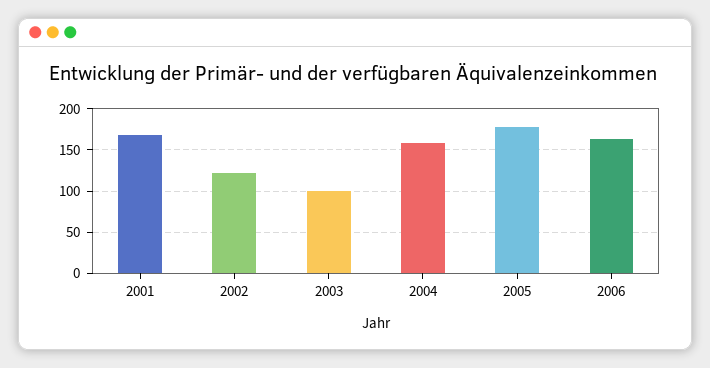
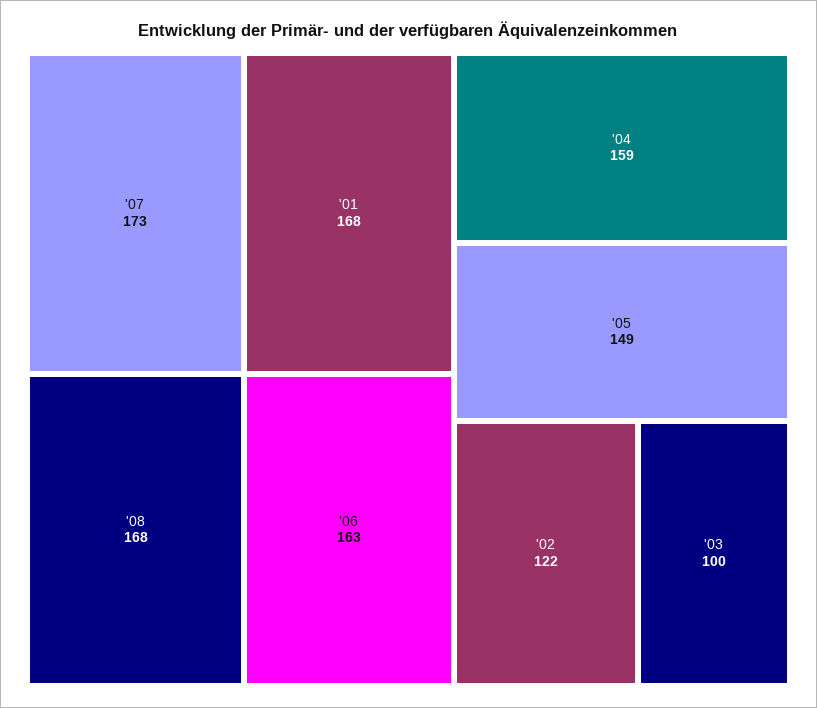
2005: 180 -> 149
'07: none -> 173
'08: none -> 168

